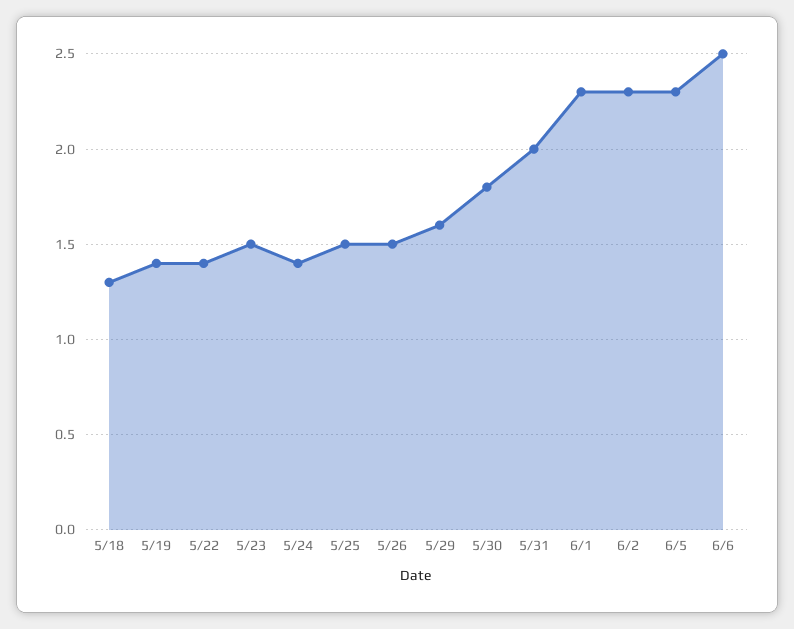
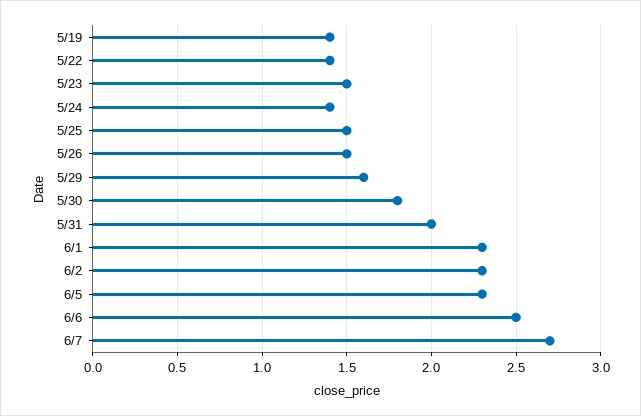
5/18: 1.3 -> none
6/7: none -> 2.7

